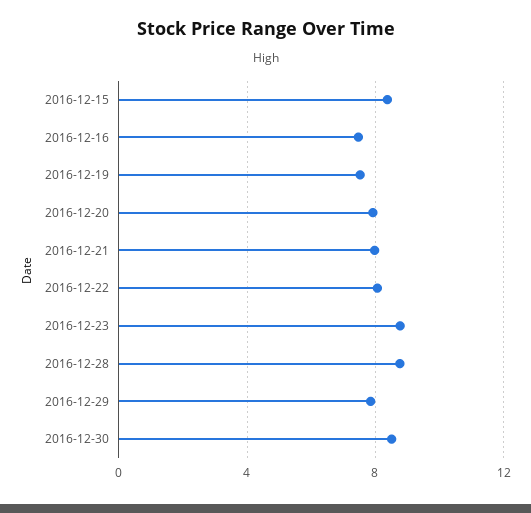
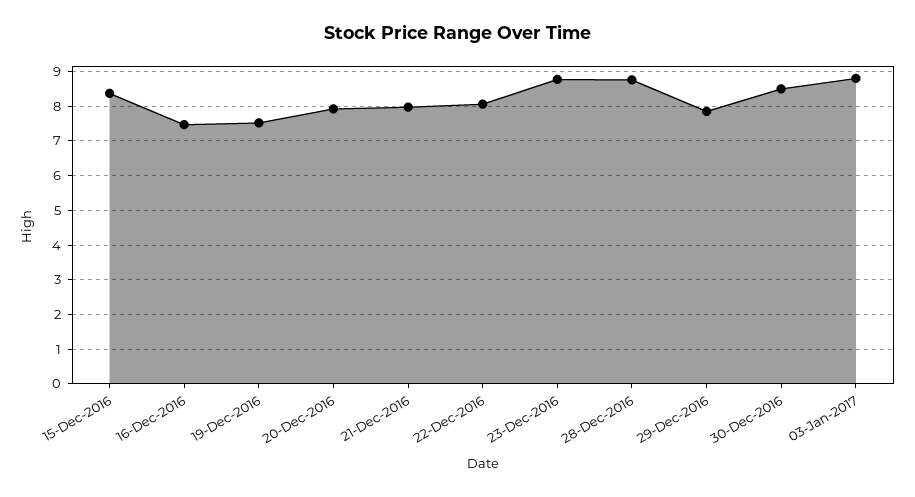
03-Jan-2017: none -> 8.8

